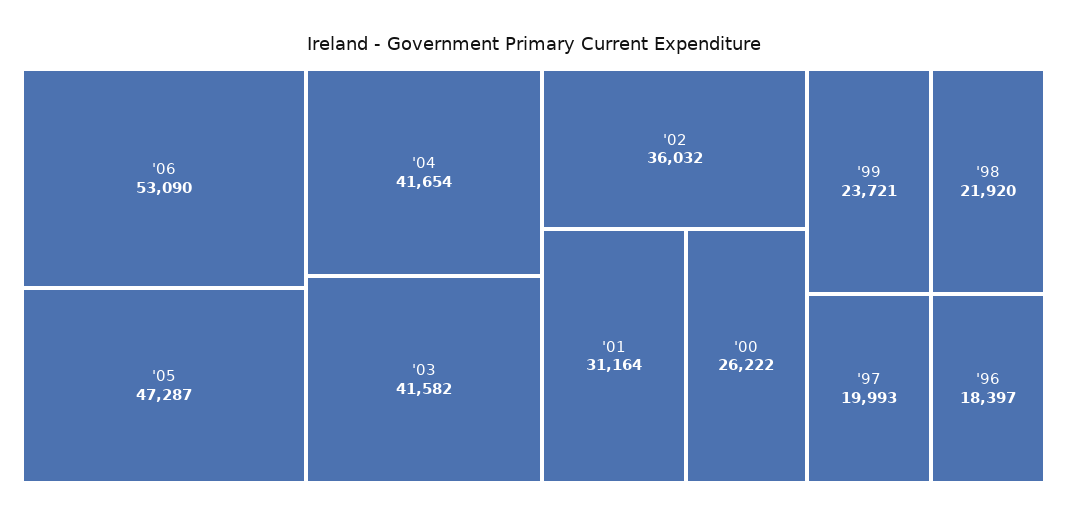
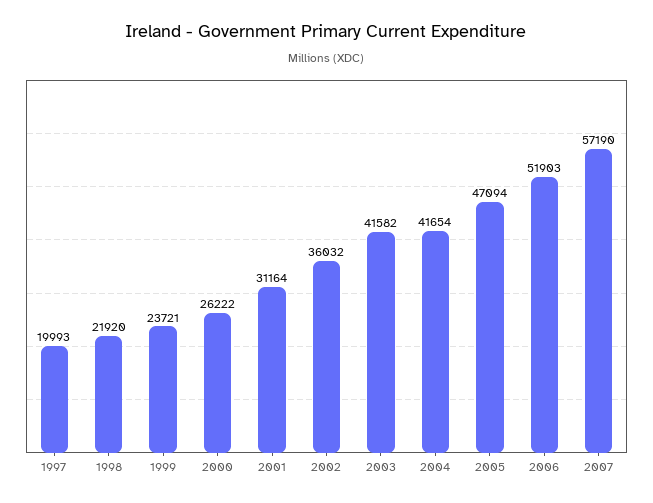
'06: 53090 -> 51903
'05: 47287 -> 47094
'96: 18397 -> none
2007: none -> 57190

